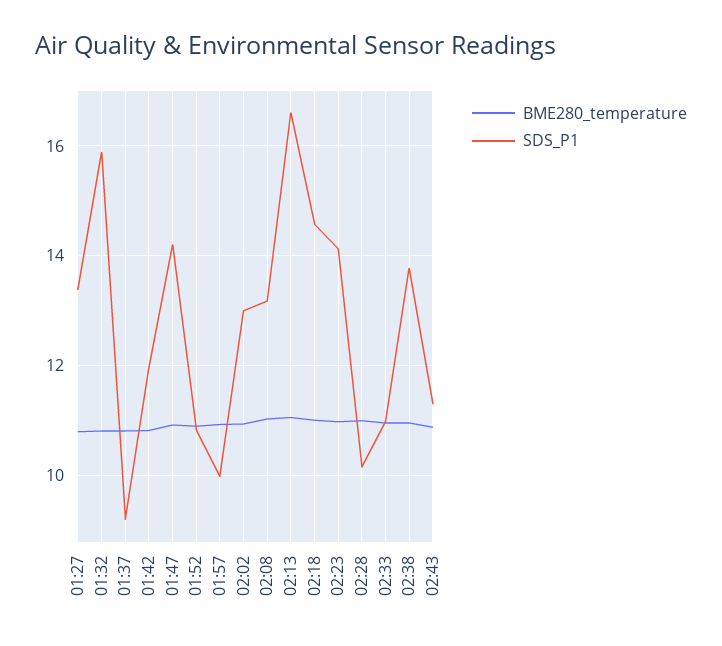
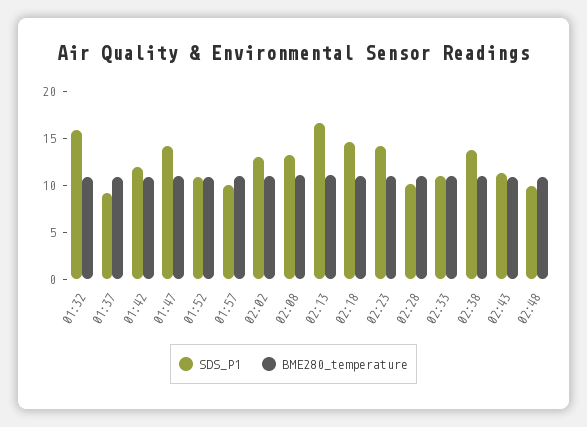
BME280_temperature, 01:27: 10.8 -> none
SDS_P1, 01:27: 13.4 -> none
SDS_P1, 02:48: none -> 10
BME280_temperature, 02:48: none -> 11

